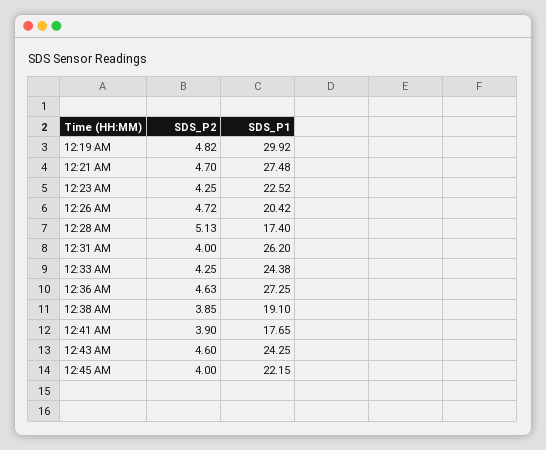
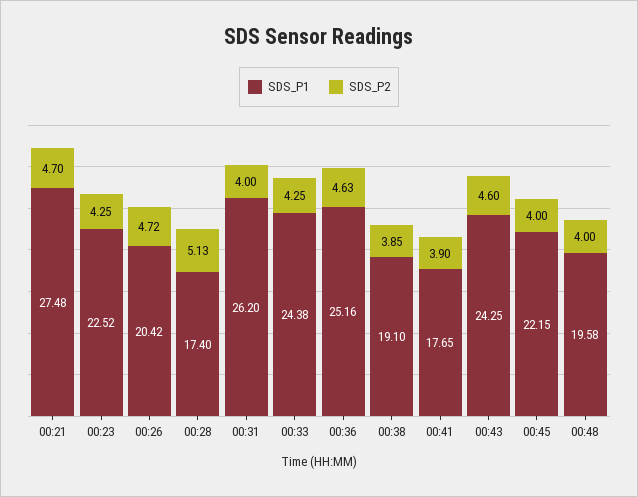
SDS_P2, 12:19 AM: 4.82 -> none
SDS_P1, 12:19 AM: 29.92 -> none
SDS_P1, 12:36 AM: 27.25 -> 25.16
SDS_P1, 00:48: none -> 19.58
SDS_P2, 00:48: none -> 4

